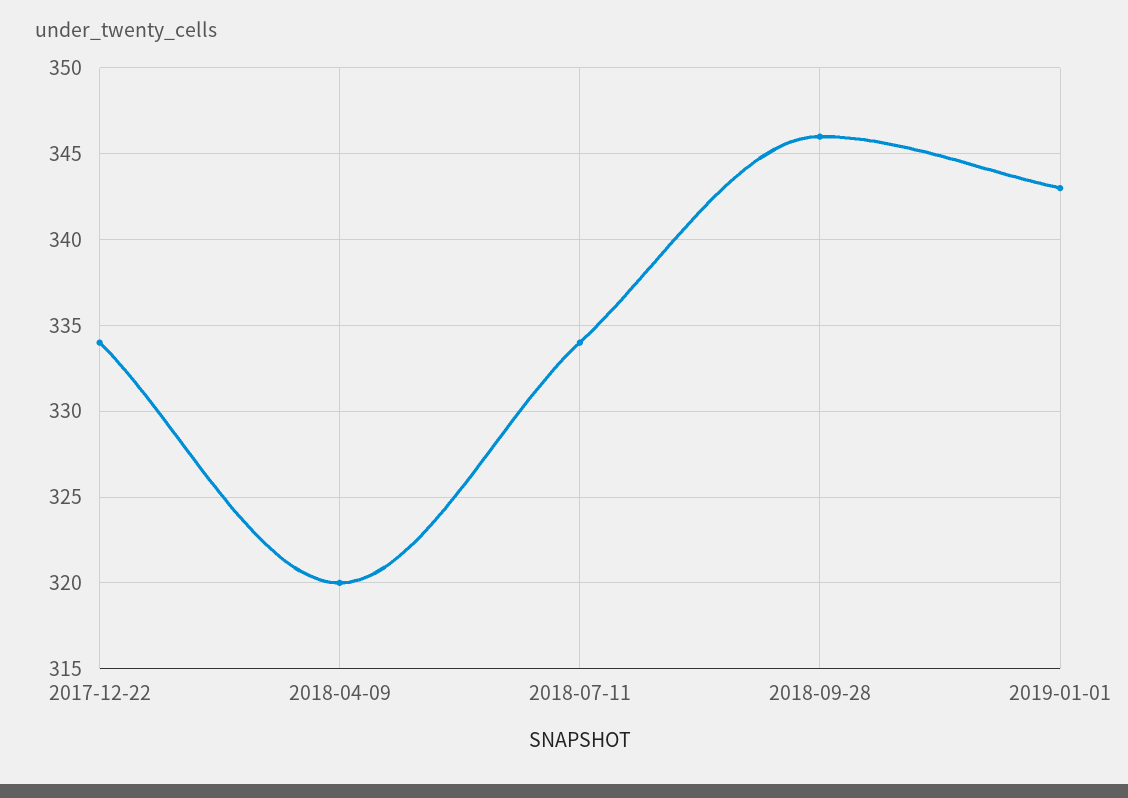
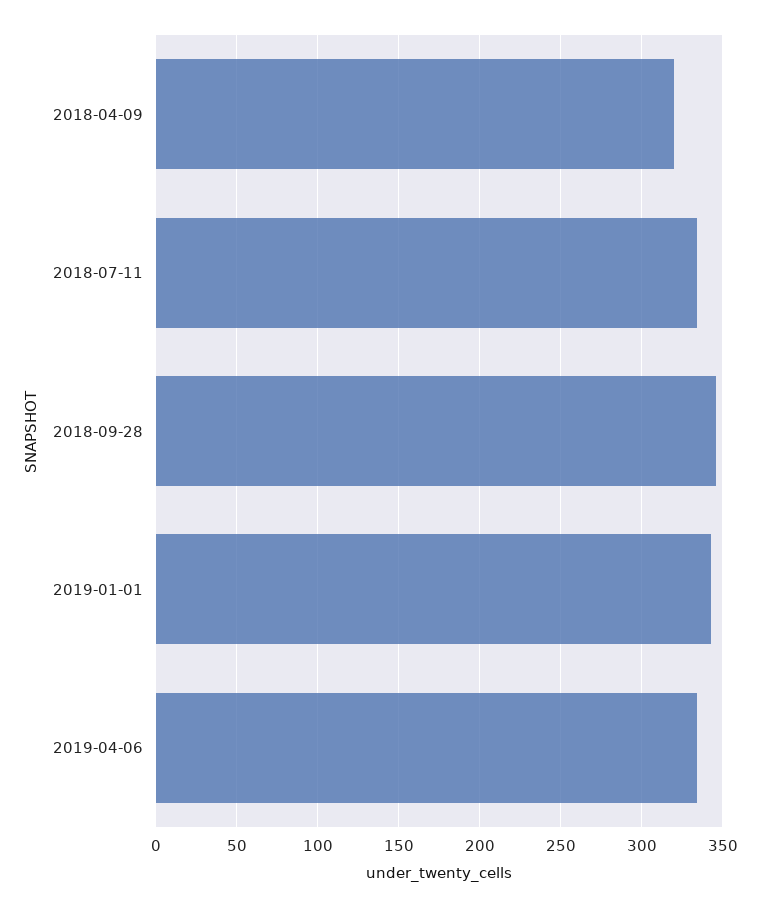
2017-12-22: 334 -> none
2019-04-06: none -> 335

